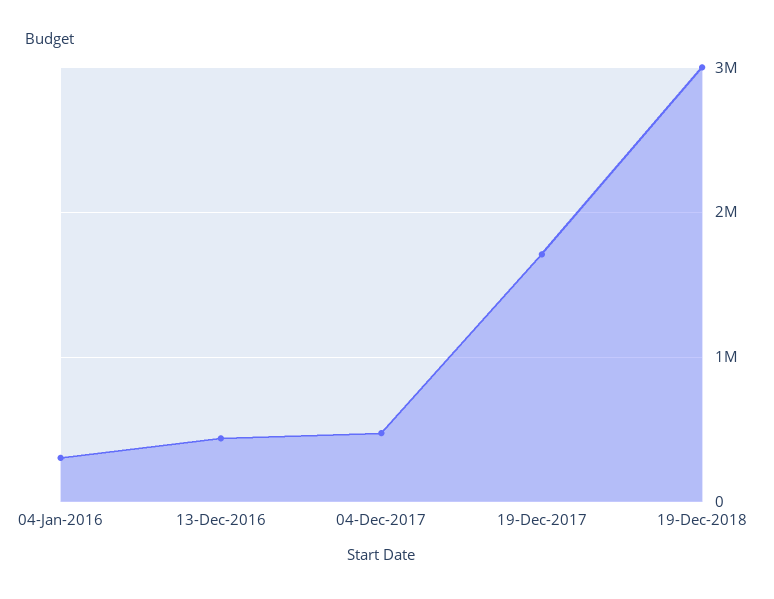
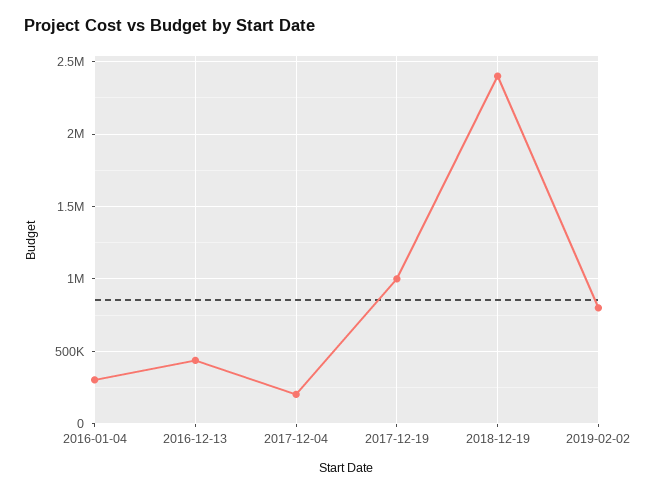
04-Dec-2017: 500000 -> 200000
19-Dec-2017: 1700000 -> 1000000
19-Dec-2018: 3000000 -> 2400000
2019-02-02: none -> 800000

